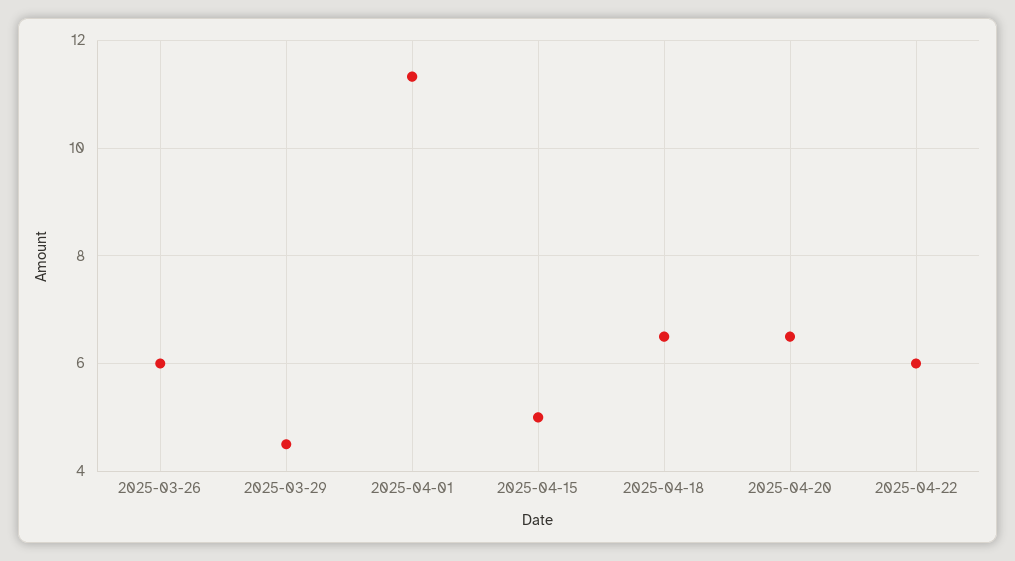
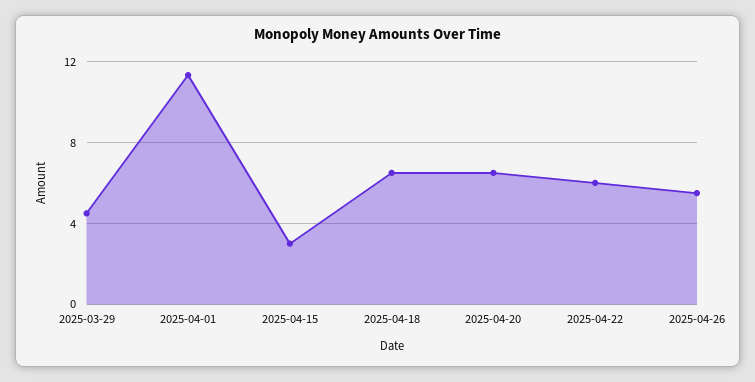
2025-03-26: 6 -> none
2025-04-15: 5 -> 3
2025-04-26: none -> 5.5

